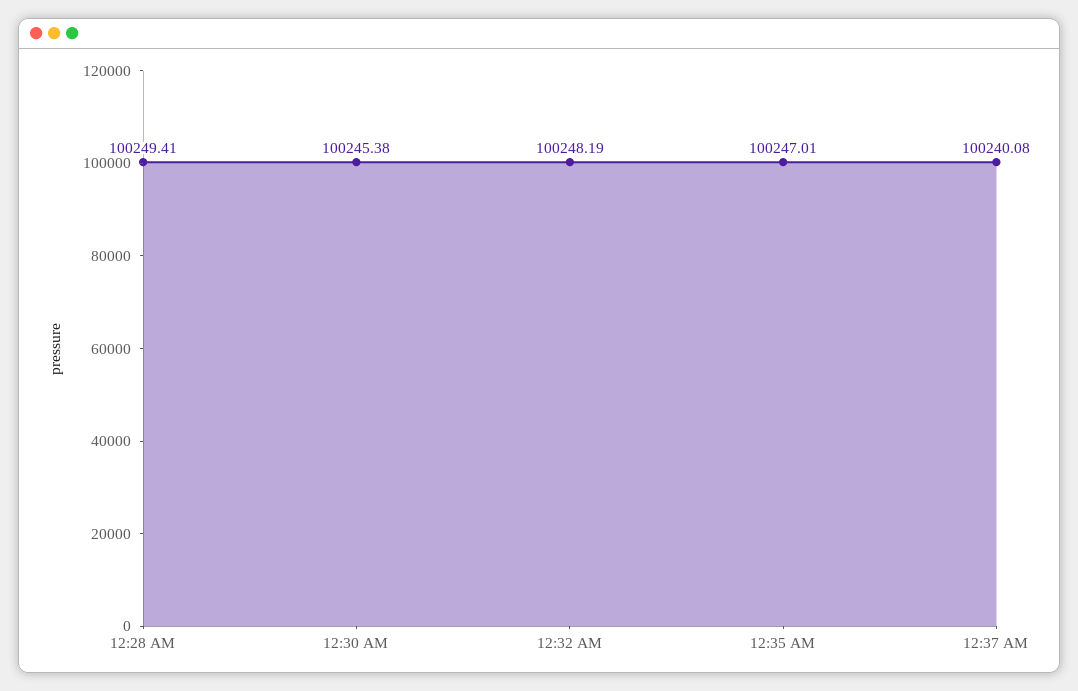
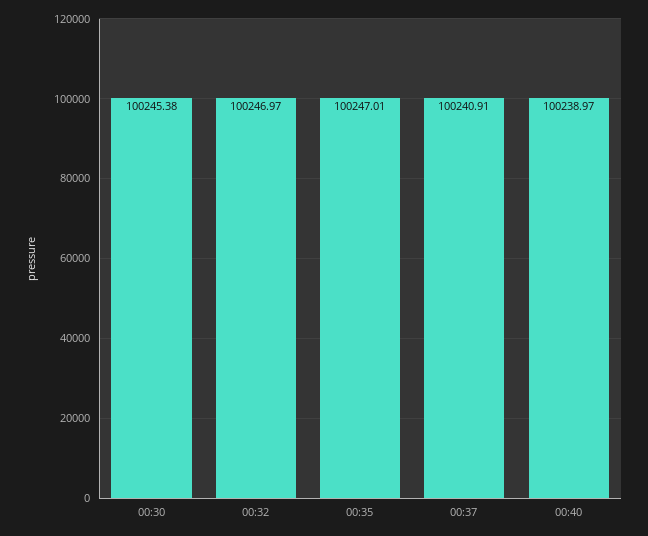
12:28 AM: 100249.41 -> none
12:32 AM: 100248.19 -> 100246.97
12:37 AM: 100240.08 -> 100240.91
00:40: none -> 100238.97

